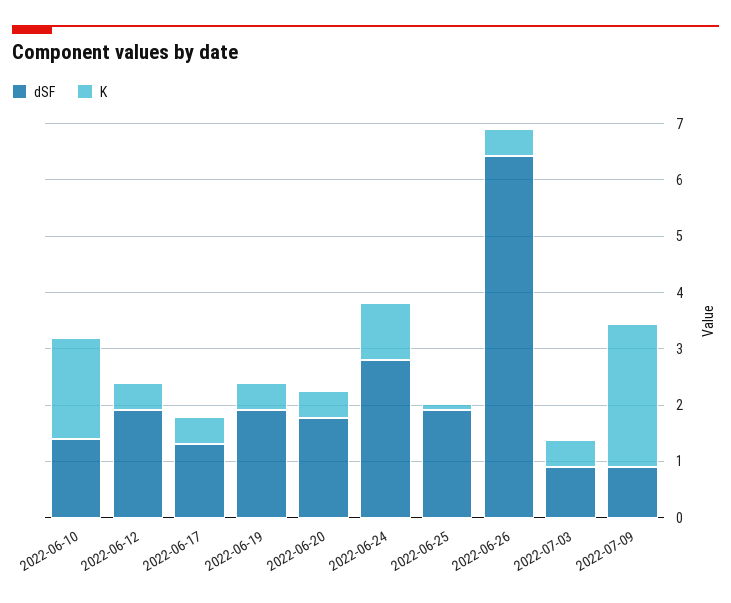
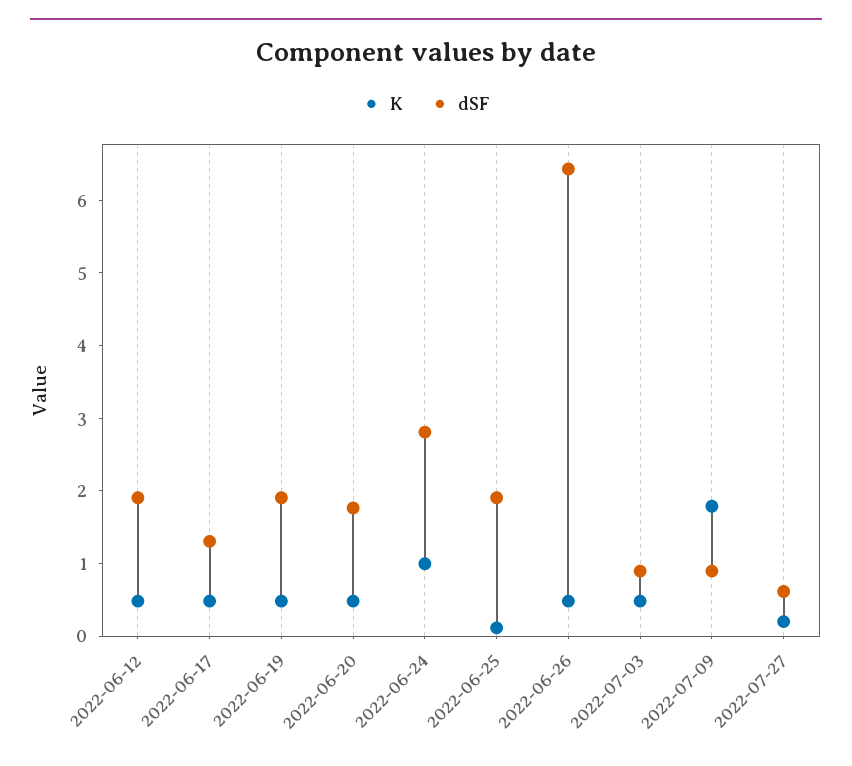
dSF, 2022-06-10: 1.4 -> none
K, 2022-06-10: 1.8 -> none
K, 2022-07-09: 2.6 -> 1.8
K, 2022-07-27: none -> 0.2
dSF, 2022-07-27: none -> 0.6

